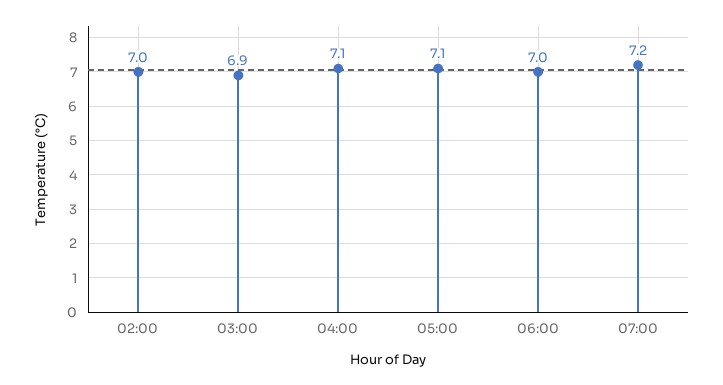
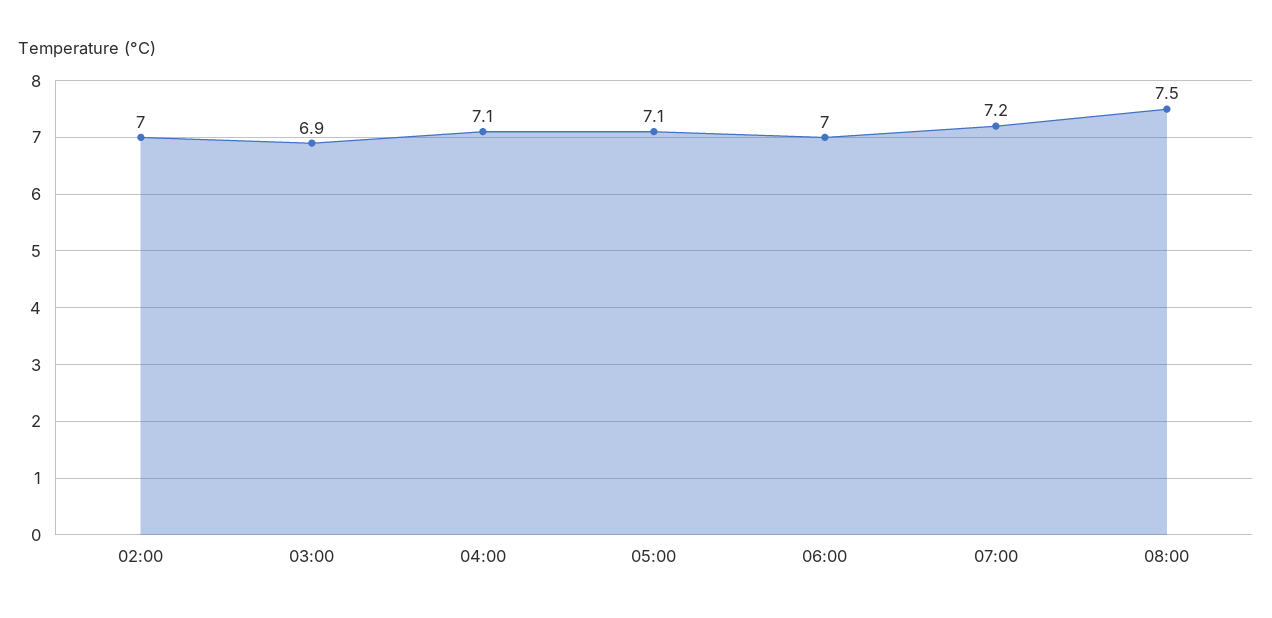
08:00: none -> 7.5

